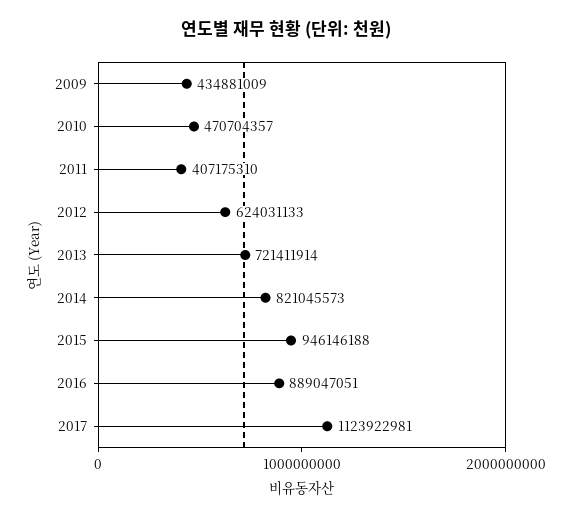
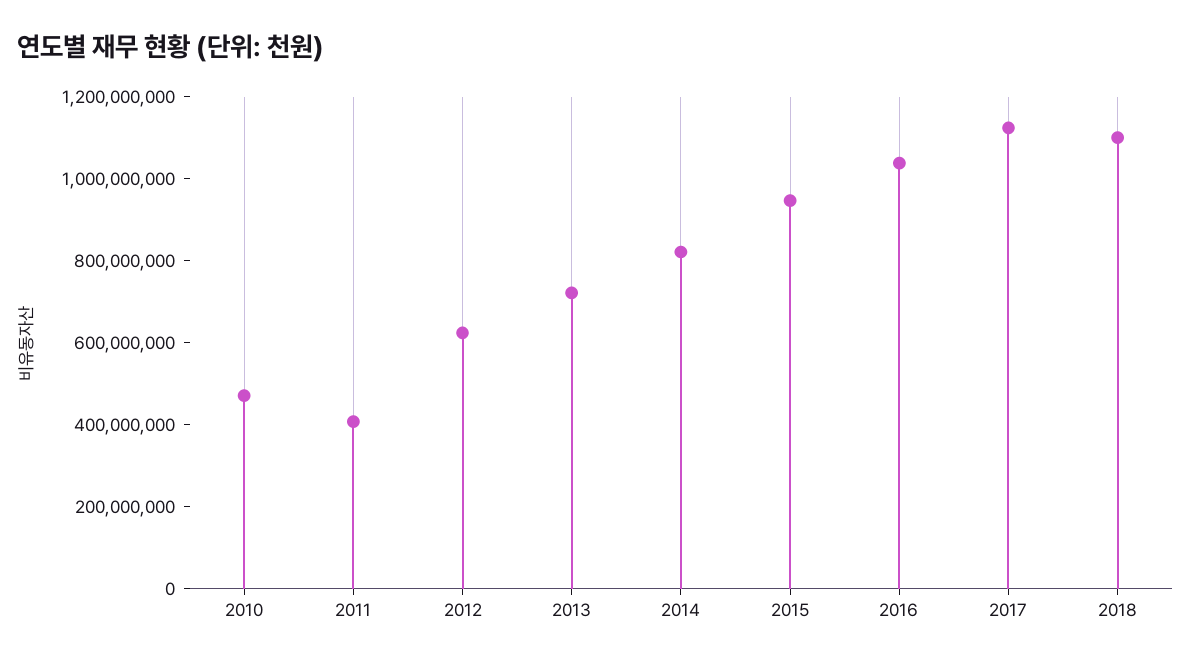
2009: 434881009 -> none
2016: 889047051 -> 1050000000
2018: none -> 1100000000

